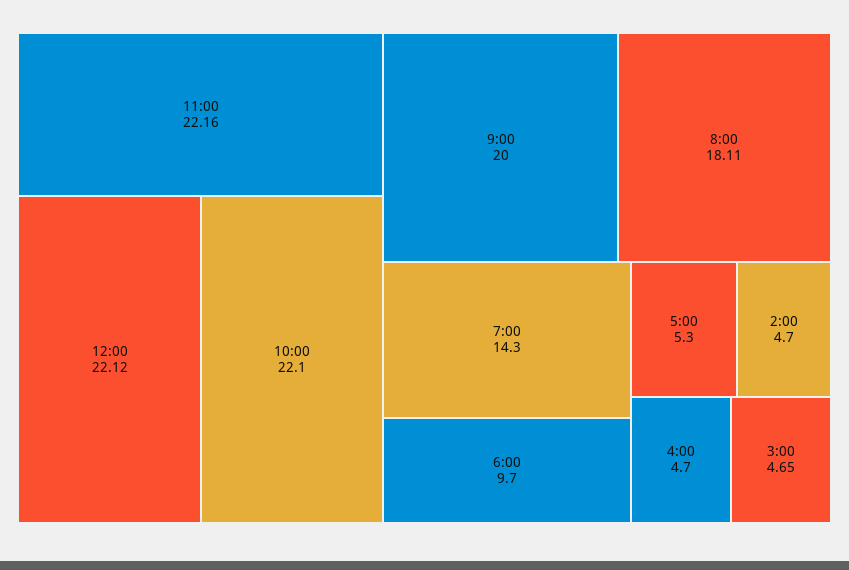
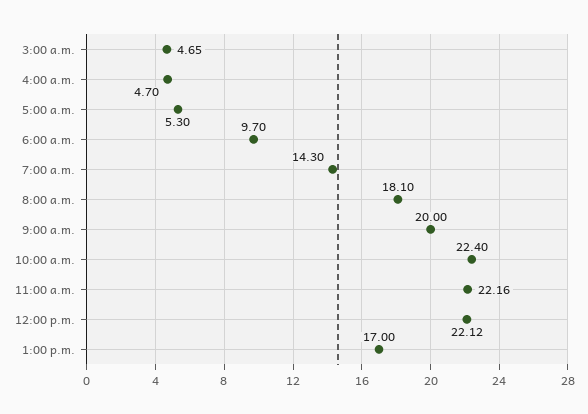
10:00: 22.1 -> 22.4
8:00: 18.11 -> 18.1
2:00: 4.7 -> none
1:00 p.m.: none -> 17

